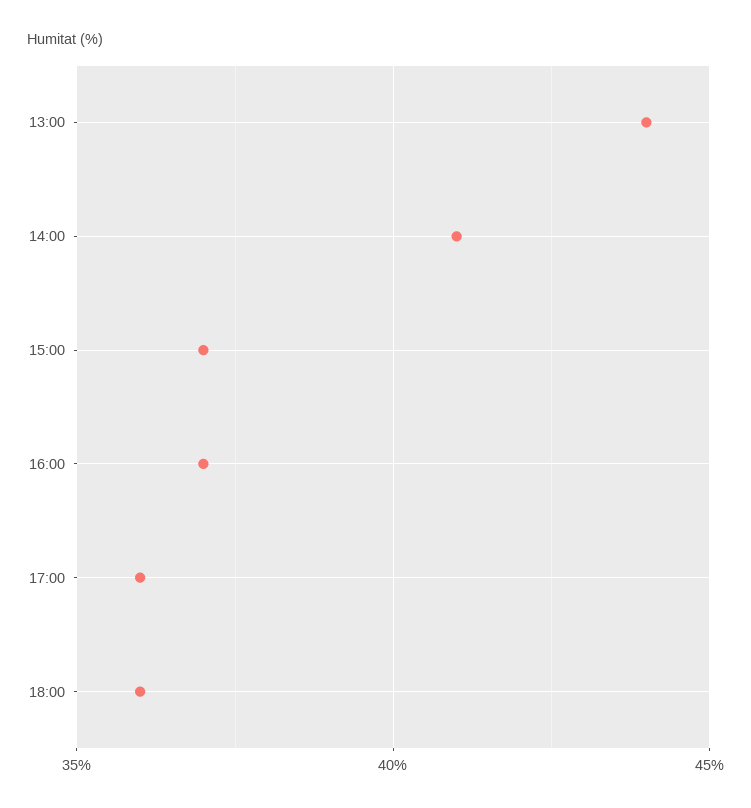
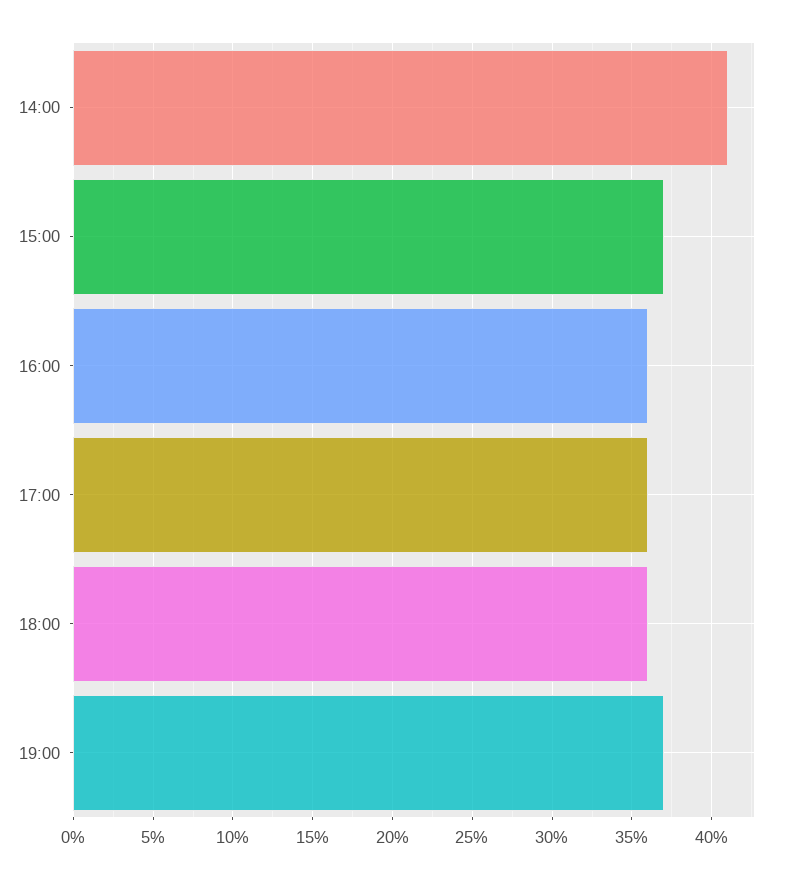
13:00: 44 -> none
16:00: 37 -> 36
19:00: none -> 37

